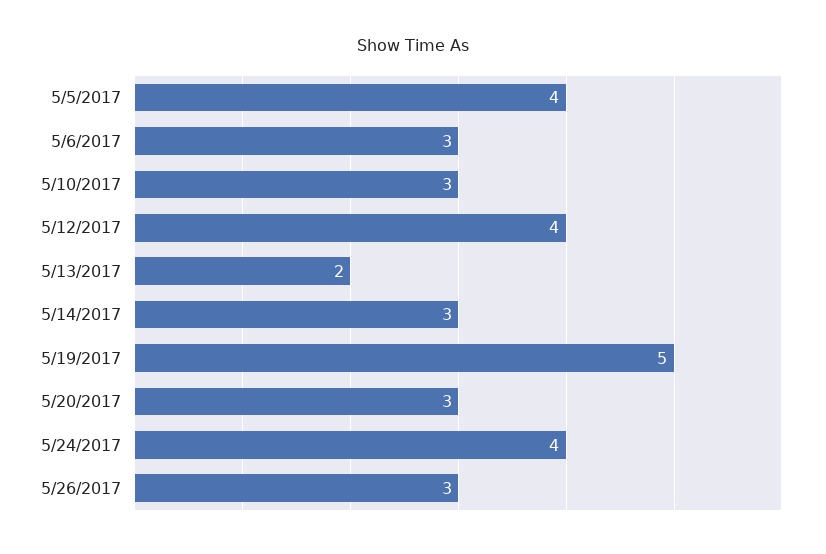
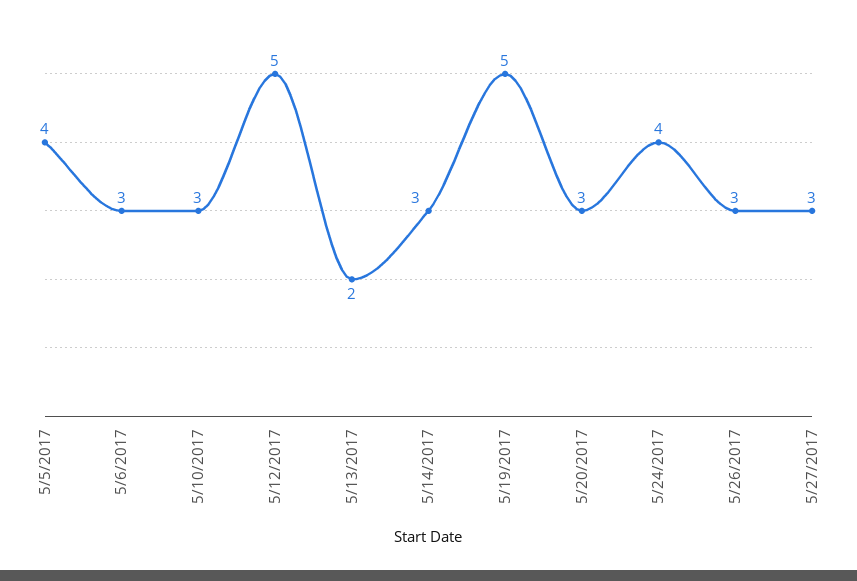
5/12/2017: 4 -> 5
5/27/2017: none -> 3

